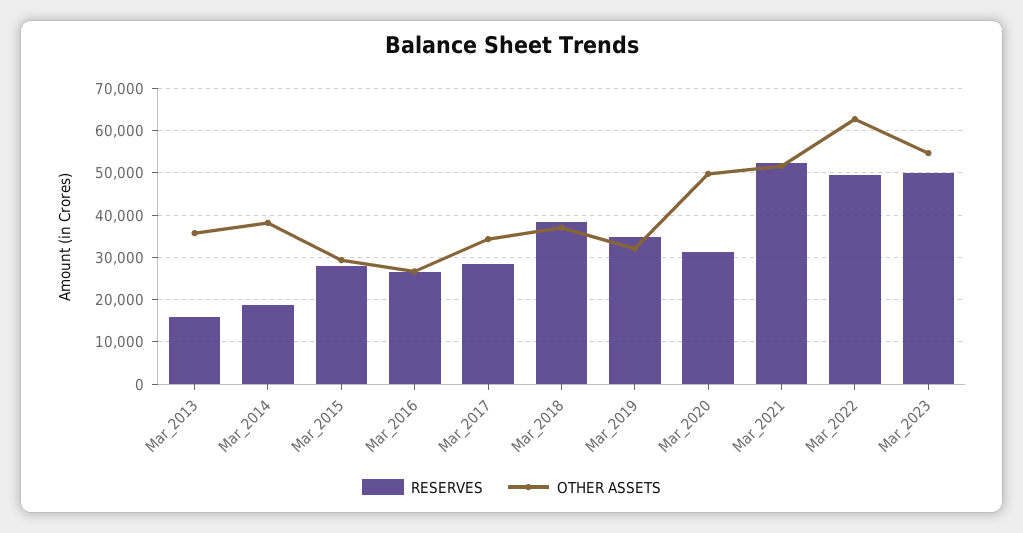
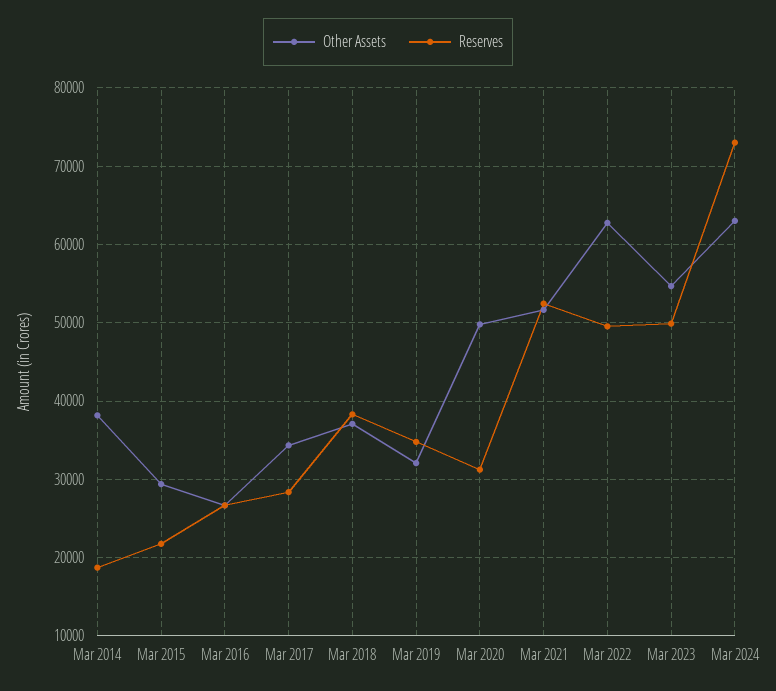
RESERVES, Mar_2013: 16000 -> none
OTHER ASSETS, Mar_2013: 36000 -> none
RESERVES, Mar_2015: 28000 -> 22000
OTHER ASSETS, Mar 2024: none -> 63000
RESERVES, Mar 2024: none -> 73000

